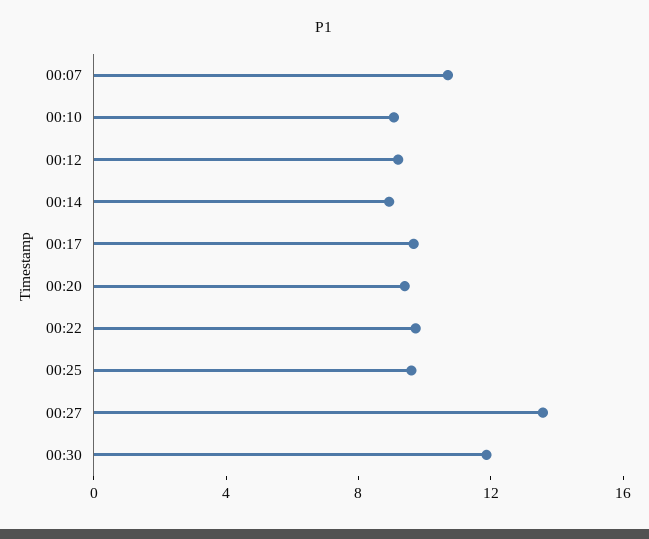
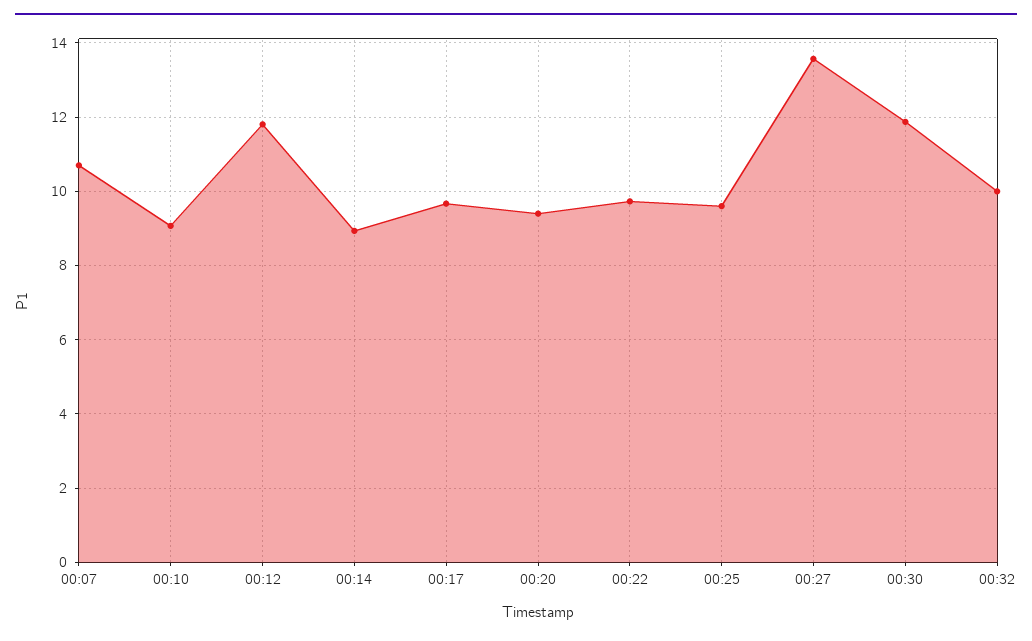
00:12: 9 -> 11.8
00:32: none -> 10

